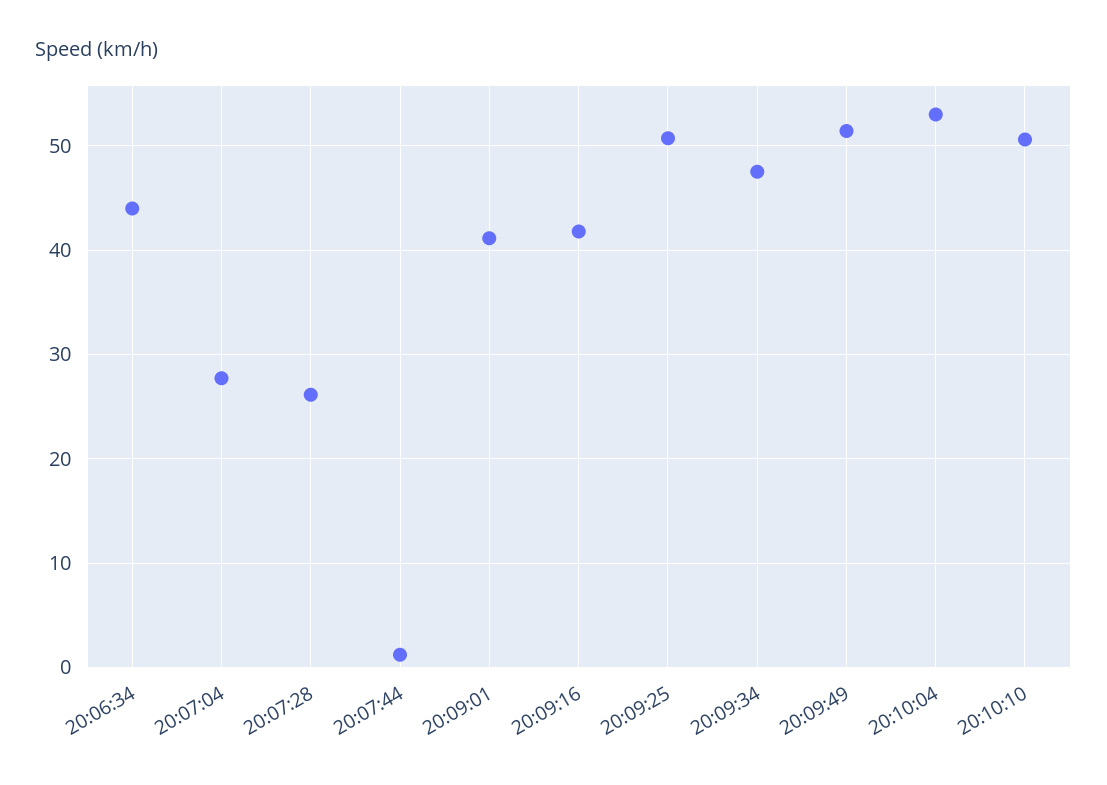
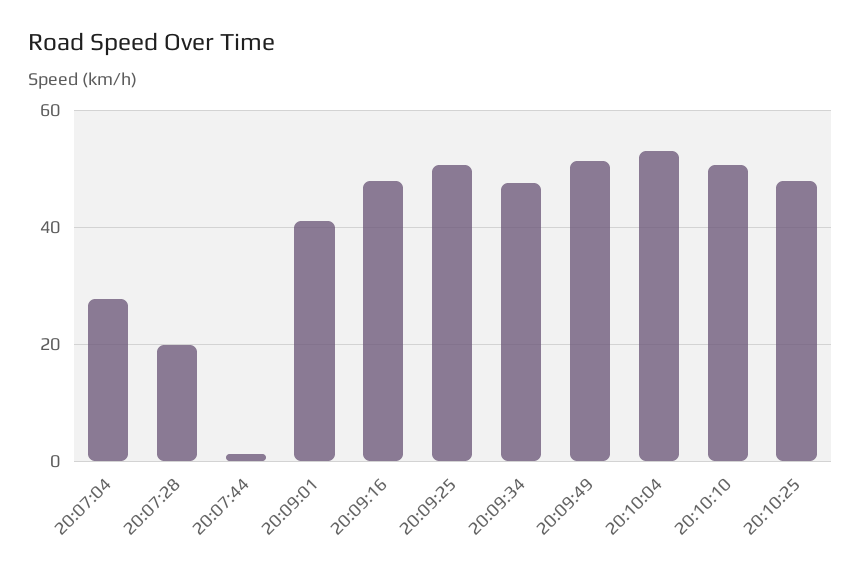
20:06:34: 44 -> none
20:07:28: 26 -> 20
20:09:16: 42 -> 48
20:10:25: none -> 48

